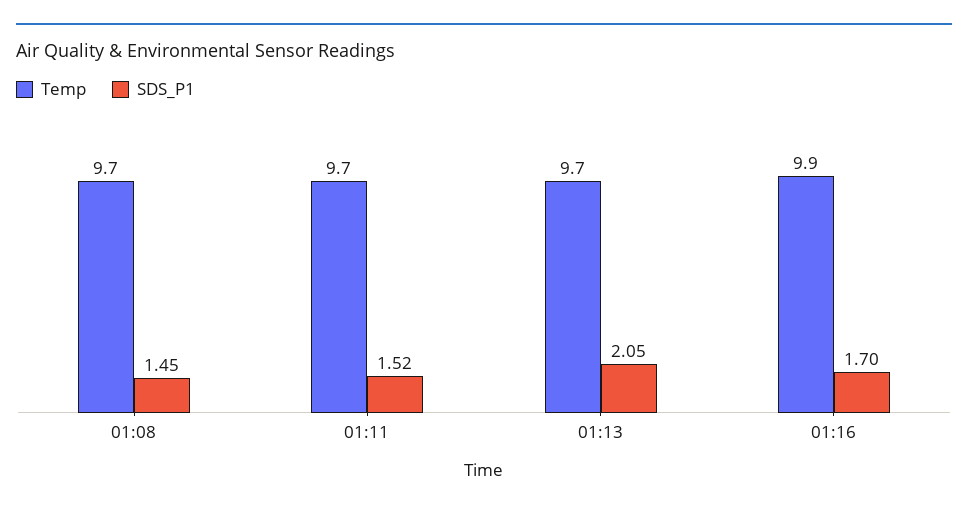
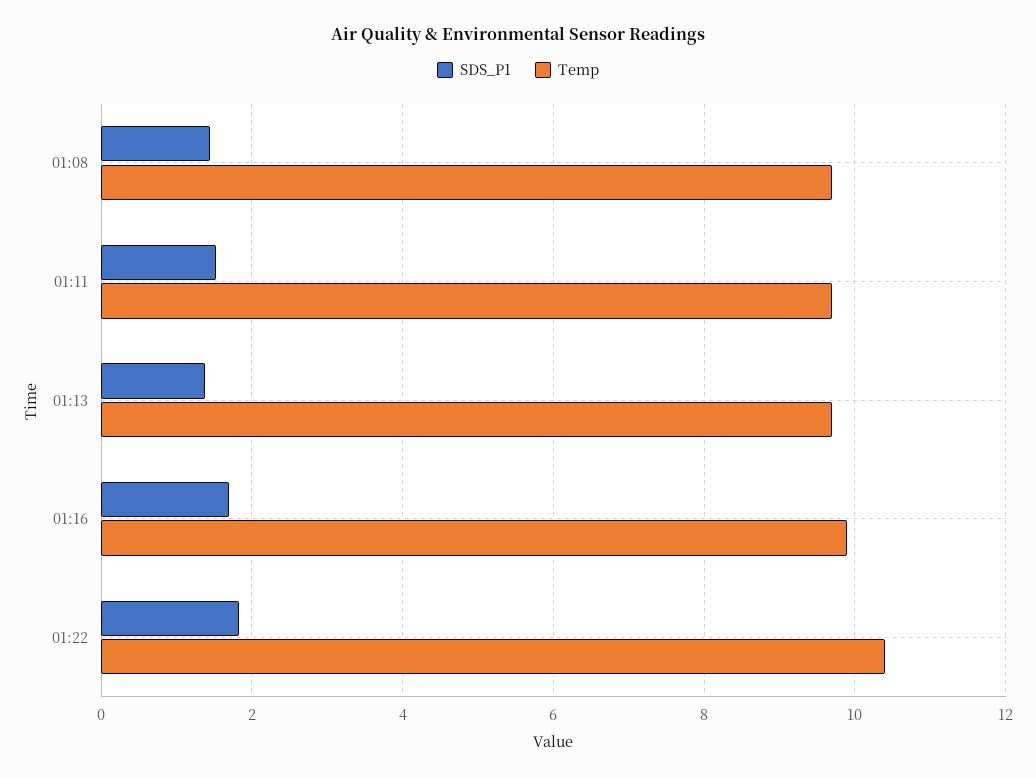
SDS_P1, 01:13: 2.05 -> 1.4
SDS_P1, 01:22: none -> 1.8
Temp, 01:22: none -> 10.4

